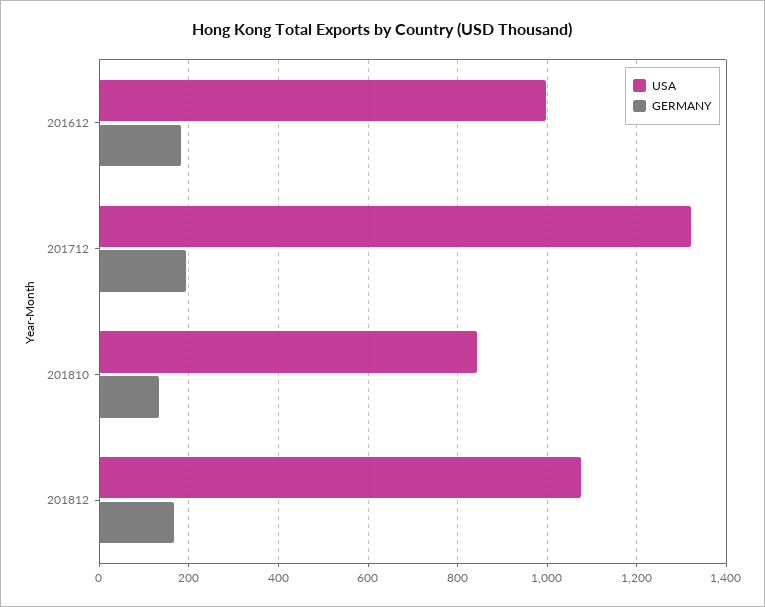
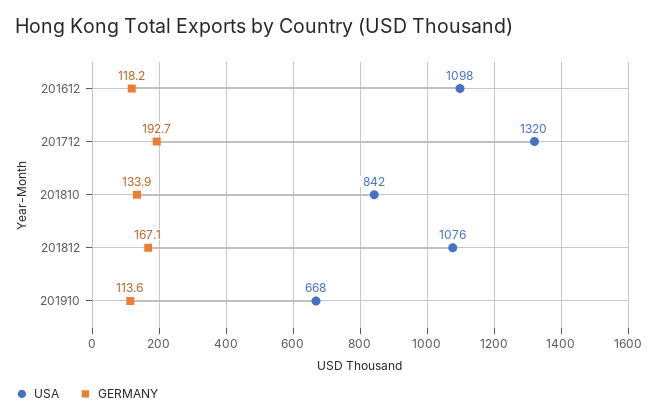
USA, 201612: 1000 -> 1098
GERMANY, 201612: 180 -> 118.2
USA, 201910: none -> 668
GERMANY, 201910: none -> 113.6

